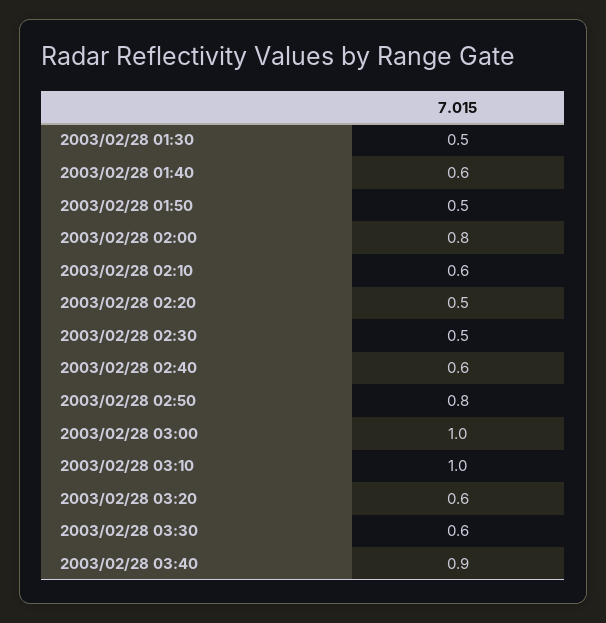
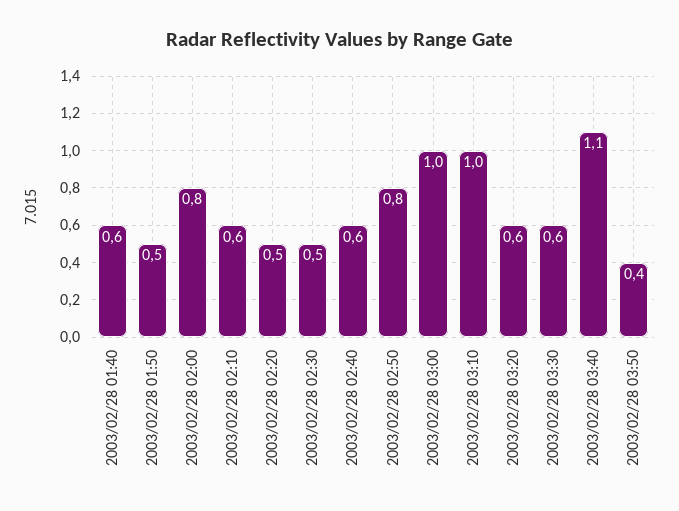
2003/02/28 01:30: 0.5 -> none
2003/02/28 03:40: 0.9 -> 1.1
2003/02/28 03:50: none -> 0.4

